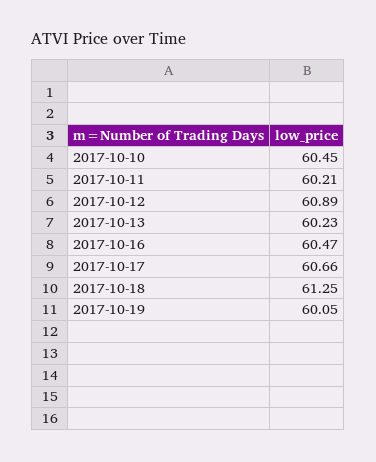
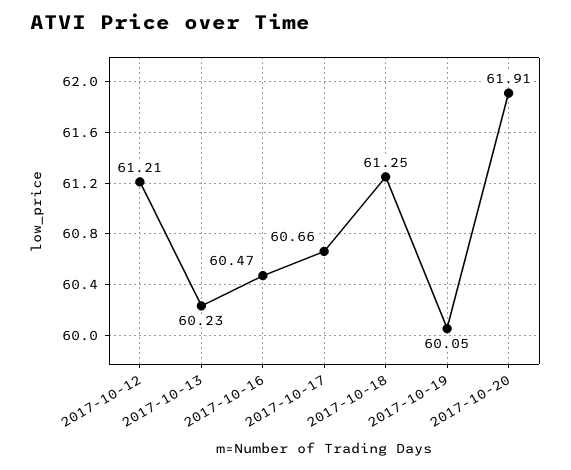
2017-10-10: 60.45 -> none
2017-10-11: 60.21 -> none
2017-10-12: 60.89 -> 61.21
2017-10-20: none -> 61.91

